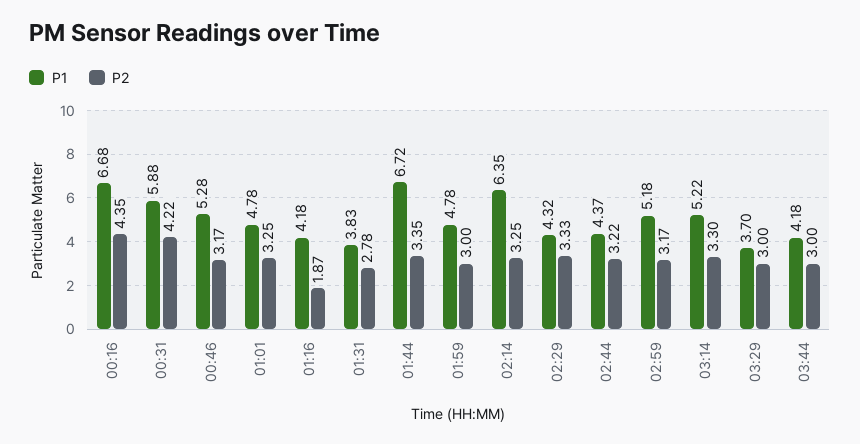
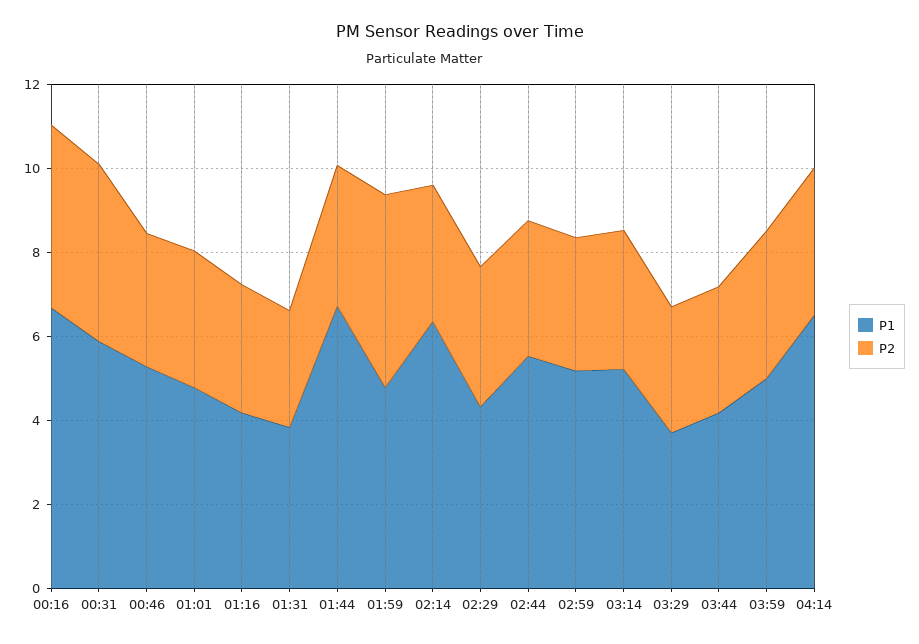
P2, 01:16: 1.87 -> 3
P2, 01:59: 3 -> 4.5
P1, 02:44: 4.37 -> 5.5
P1, 03:59: none -> 5
P2, 03:59: none -> 3.5
P1, 04:14: none -> 6.5
P2, 04:14: none -> 3.5

